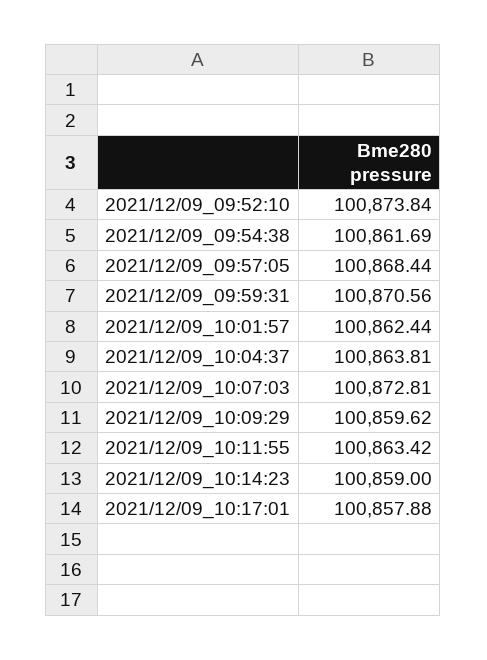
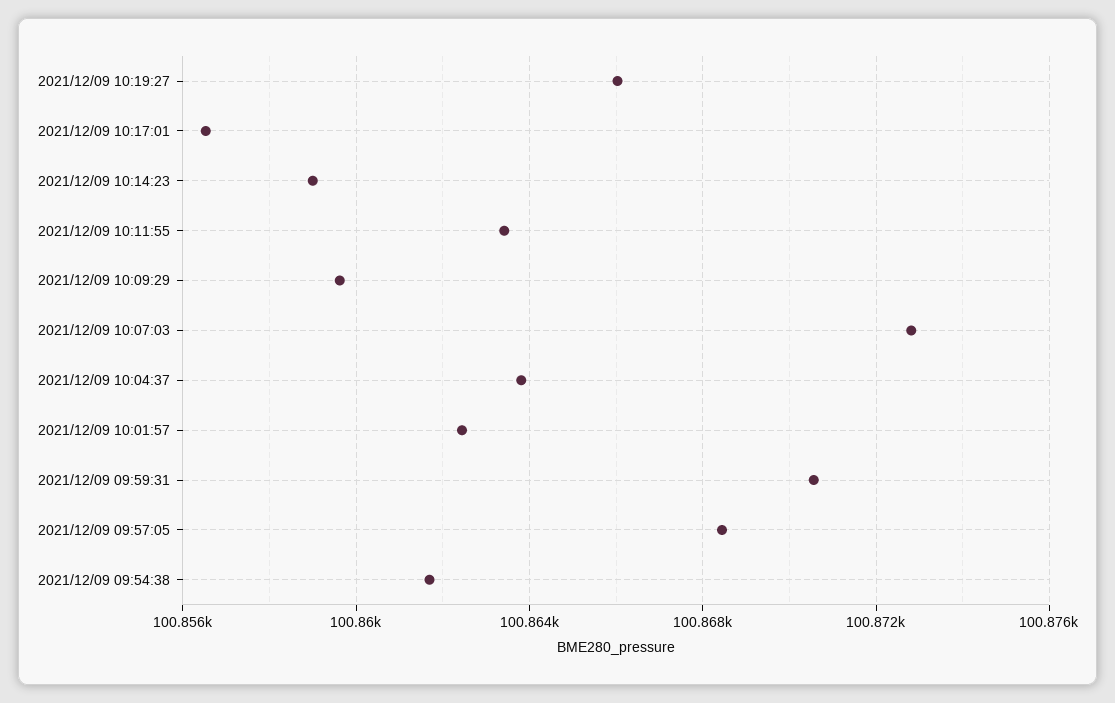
2021/12/09_09:52:10: 100873.84 -> none
2021/12/09_10:17:01: 100857.88 -> 100856.5
2021/12/09 10:19:27: none -> 100866

